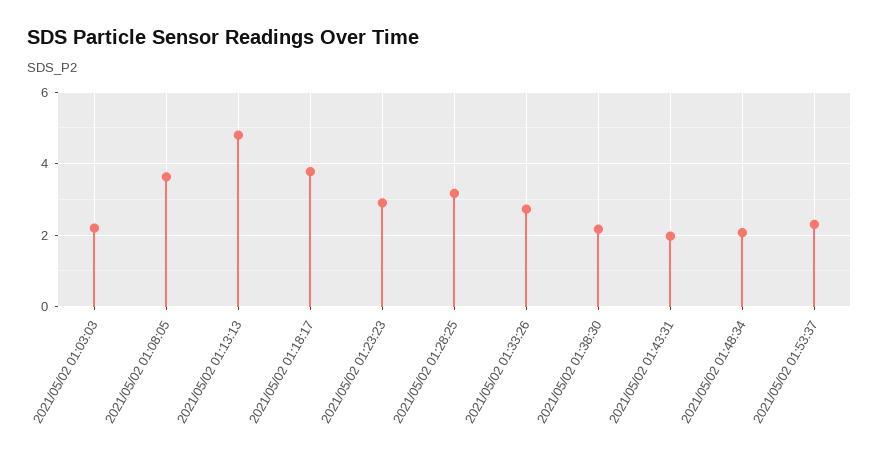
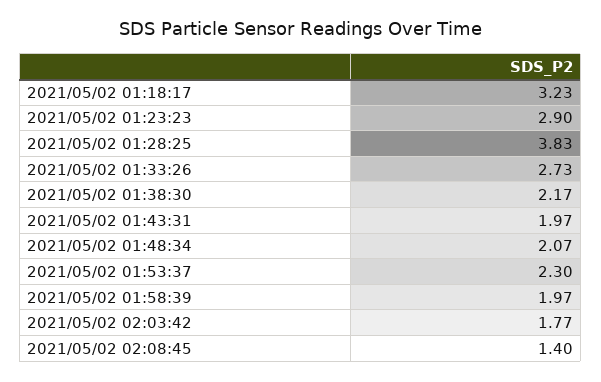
2021/05/02 01:03:03: 2.2 -> none
2021/05/02 01:08:05: 3.6 -> none
2021/05/02 01:13:13: 4.8 -> none
2021/05/02 01:18:17: 3.8 -> 3.23
2021/05/02 01:28:25: 3.2 -> 3.83
2021/05/02 01:58:39: none -> 1.97
2021/05/02 02:03:42: none -> 1.77
2021/05/02 02:08:45: none -> 1.4

